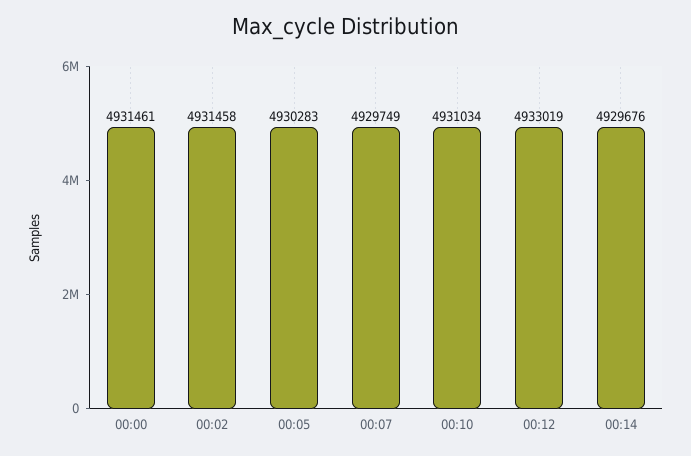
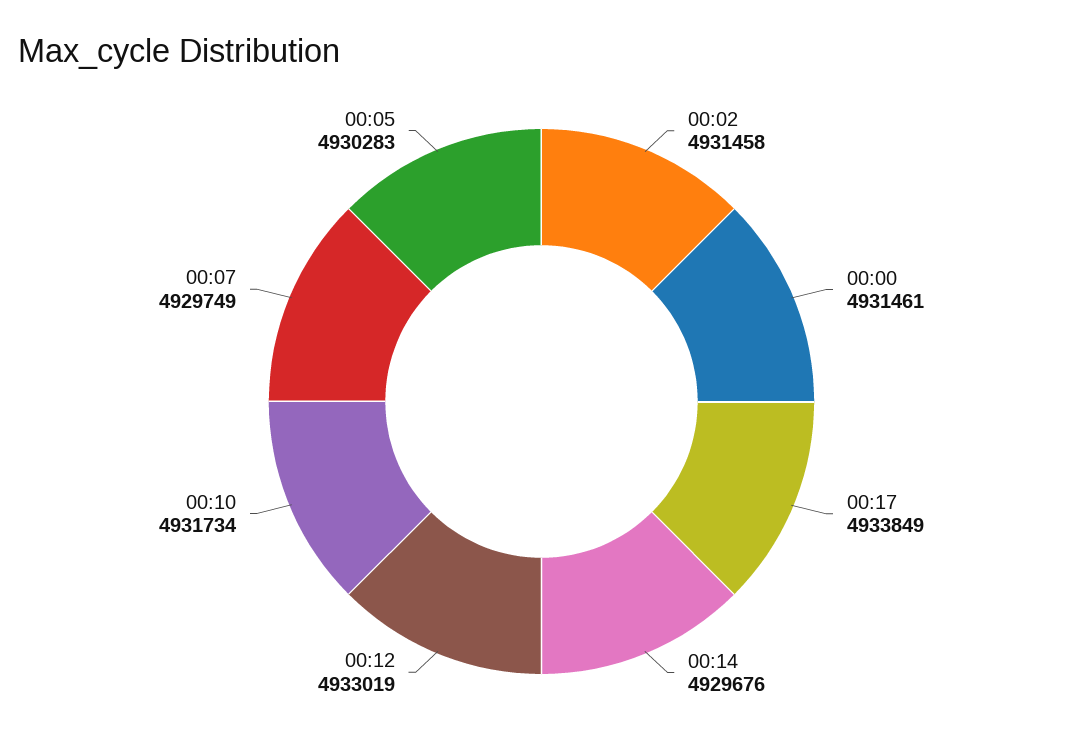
00:10: 4931034 -> 4931734
00:17: none -> 4933849

